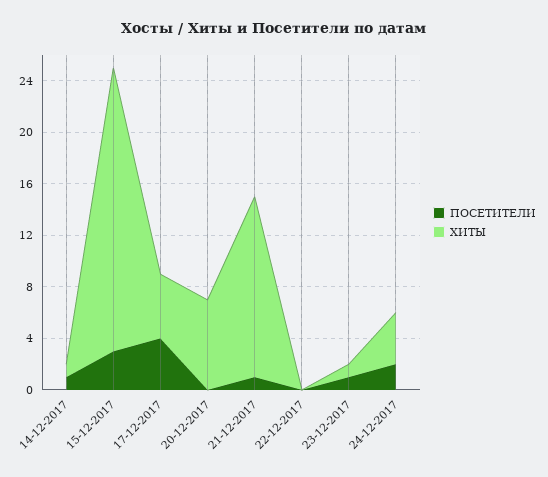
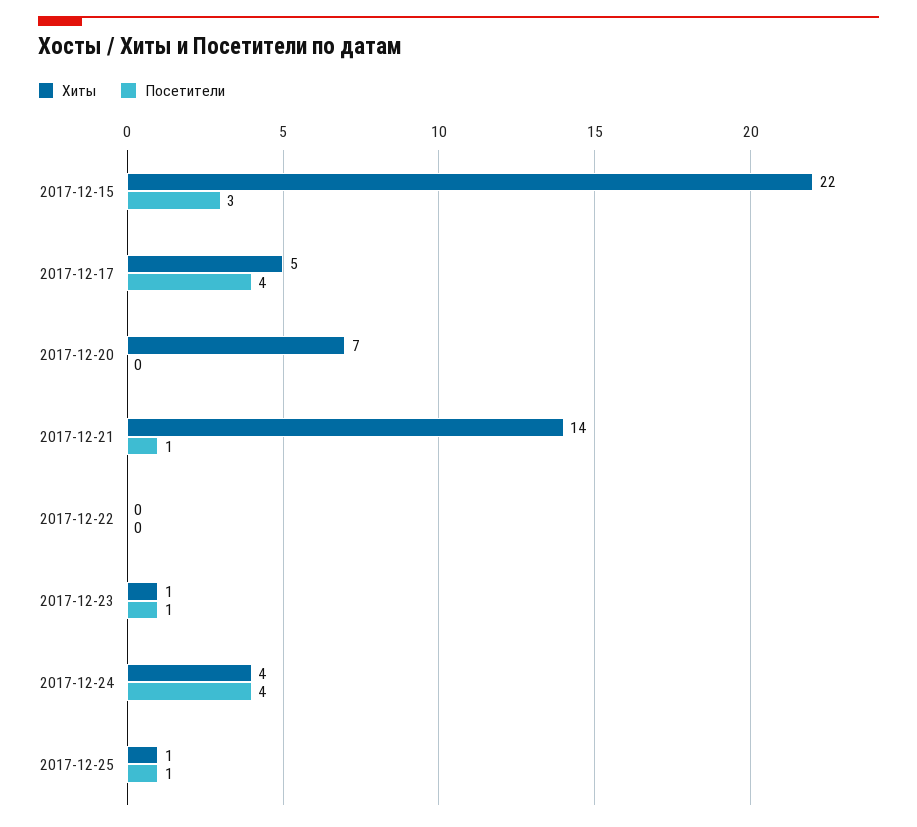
ПОСЕТИТЕЛИ, 14-12-2017: 1 -> none
ХИТЫ, 14-12-2017: 1 -> none
ПОСЕТИТЕЛИ, 24-12-2017: 2 -> 4
ХИТЫ, 2017-12-25: none -> 1
ПОСЕТИТЕЛИ, 2017-12-25: none -> 1

